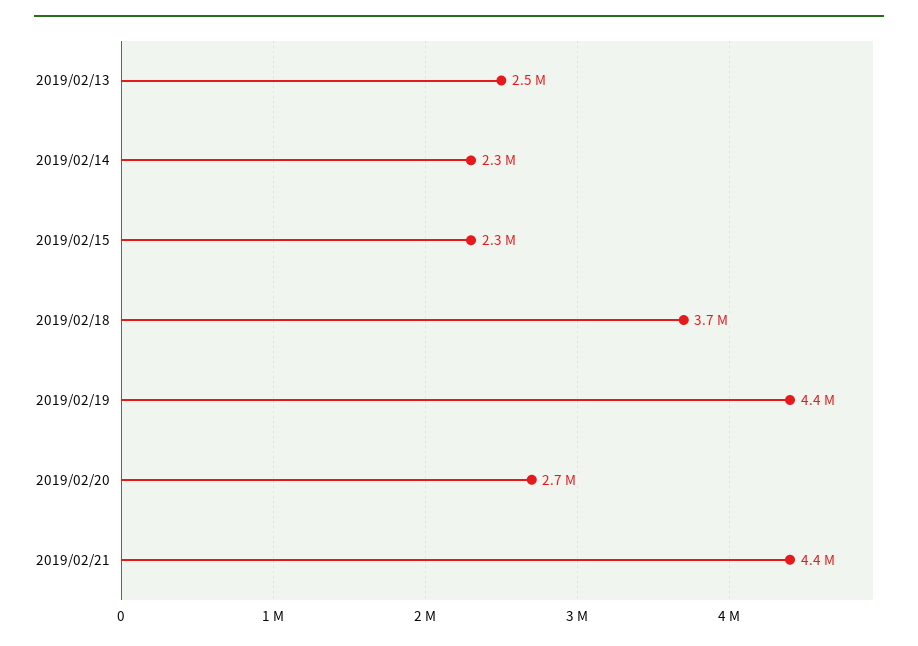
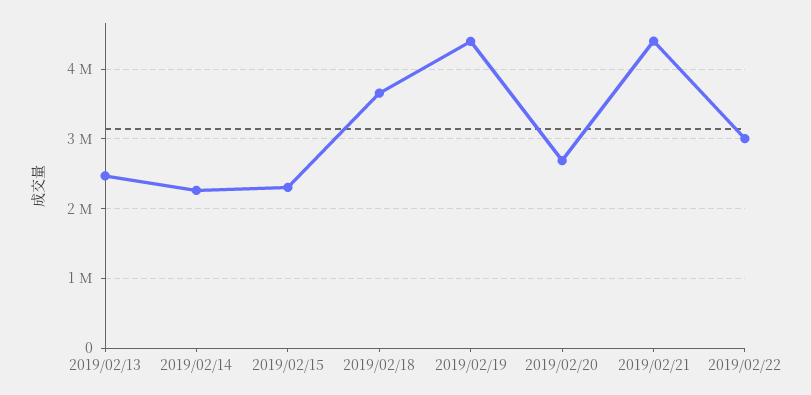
2019/02/22: none -> 3000000

